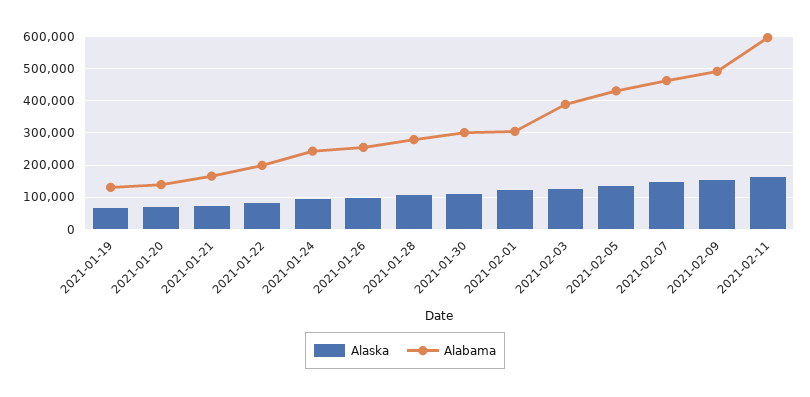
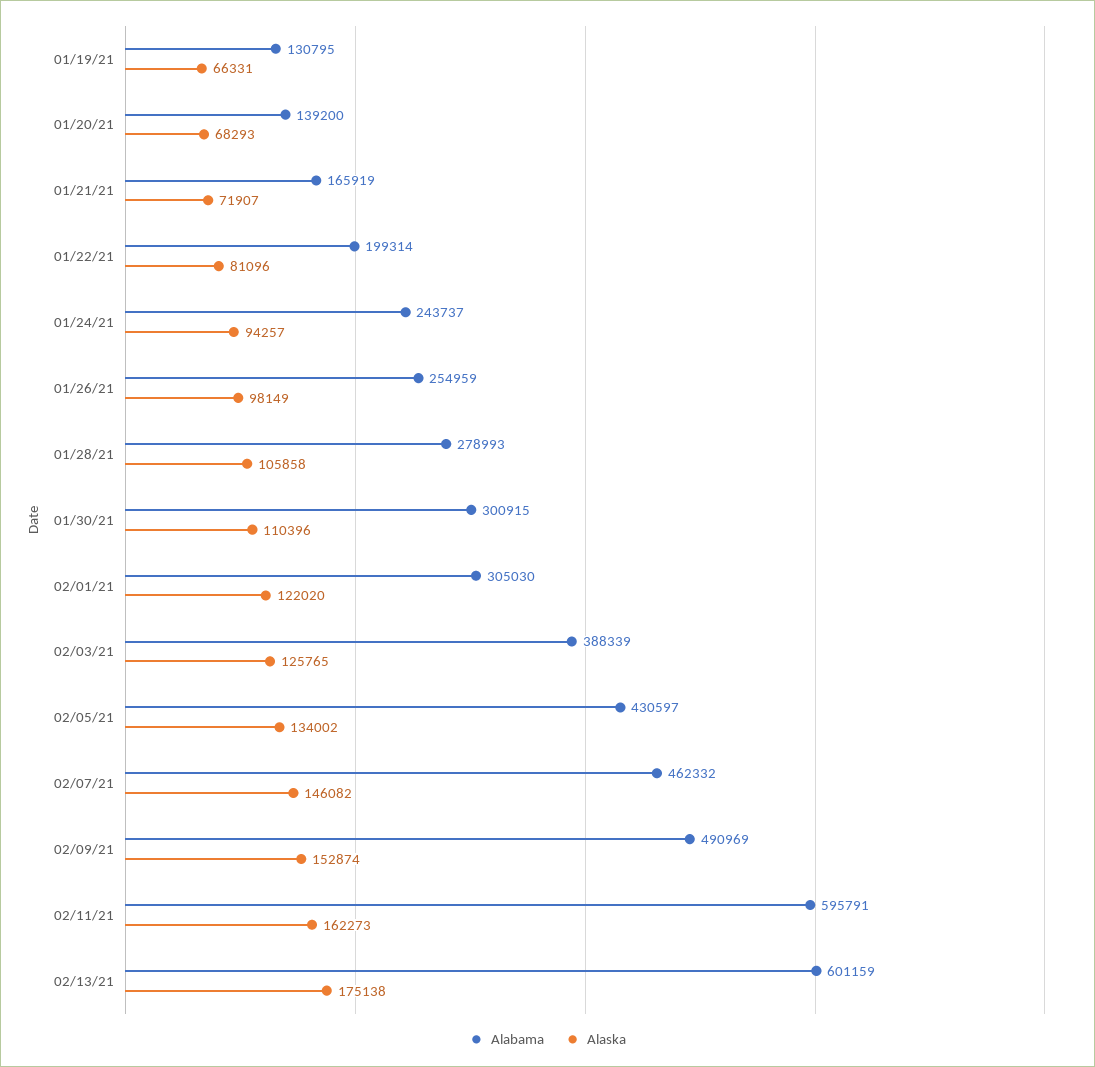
Alabama, 02/13/21: none -> 601159
Alaska, 02/13/21: none -> 175138

